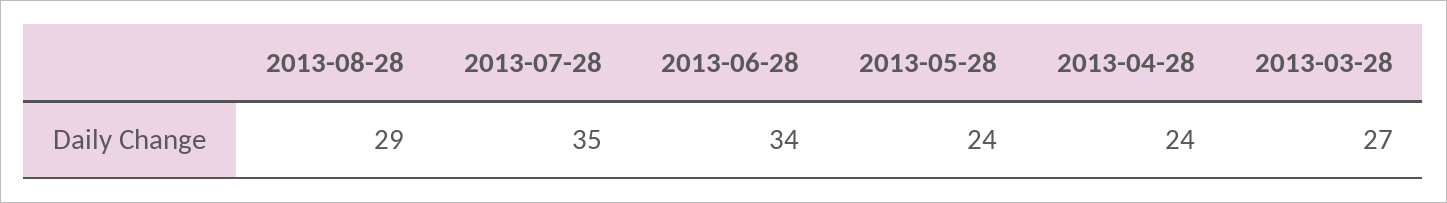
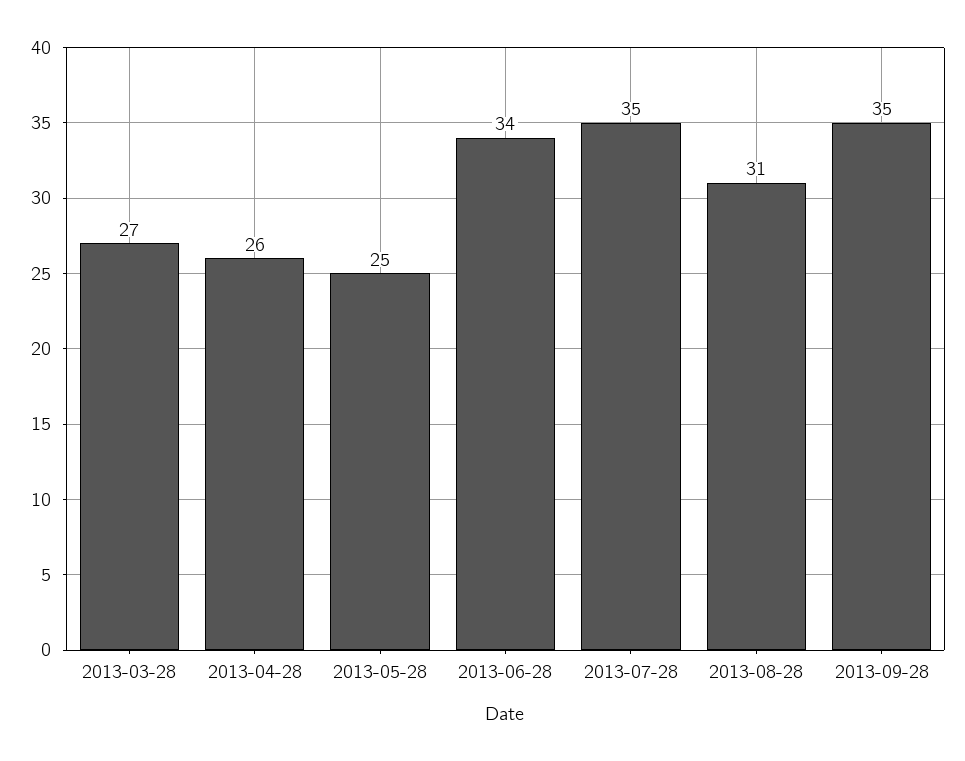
2013-08-28: 29 -> 31
2013-05-28: 24 -> 25
2013-04-28: 24 -> 26
2013-09-28: none -> 35

